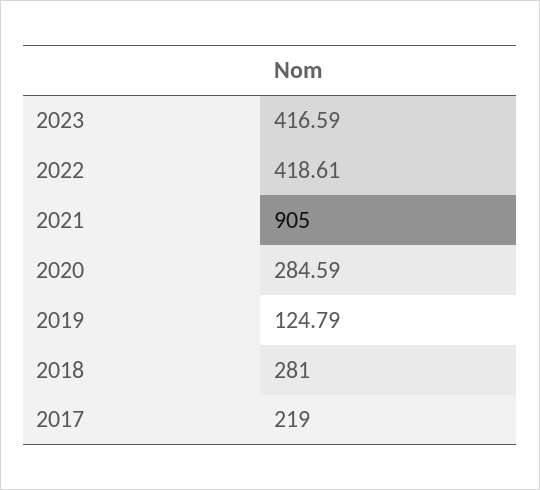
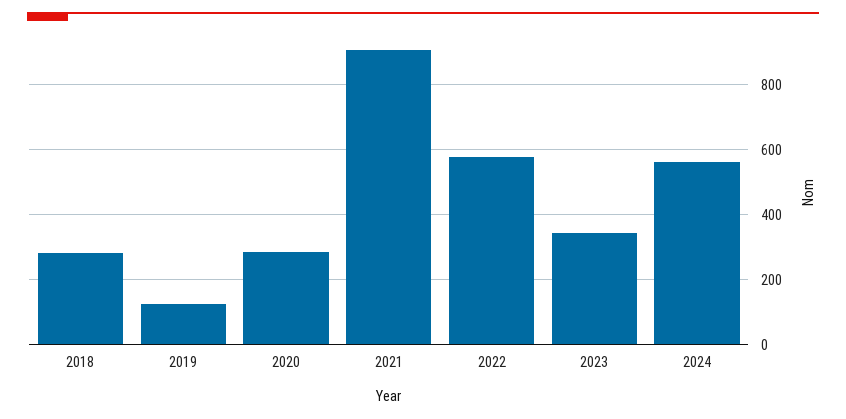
2023: 416.59 -> 340
2022: 418.61 -> 580
2017: 219 -> none
2024: none -> 560

